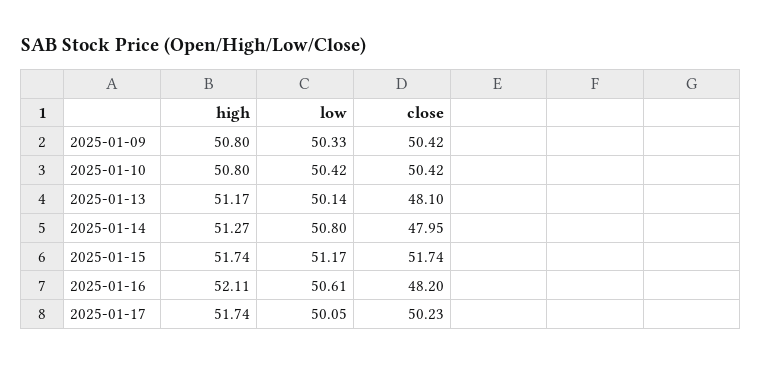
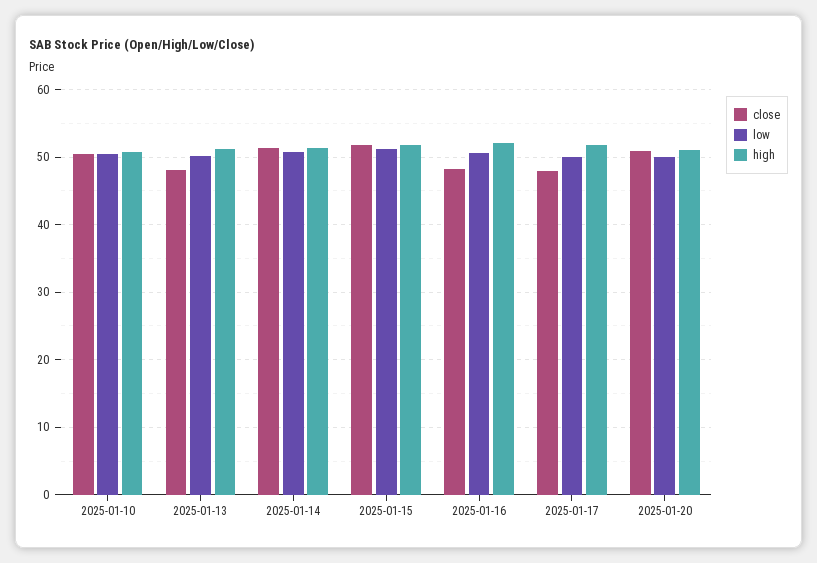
high, 2025-01-09: 50.8 -> none
low, 2025-01-09: 50.33 -> none
close, 2025-01-09: 50.42 -> none
close, 2025-01-14: 47.95 -> 51
close, 2025-01-17: 50.23 -> 48
close, 2025-01-20: none -> 51
low, 2025-01-20: none -> 50
high, 2025-01-20: none -> 51

